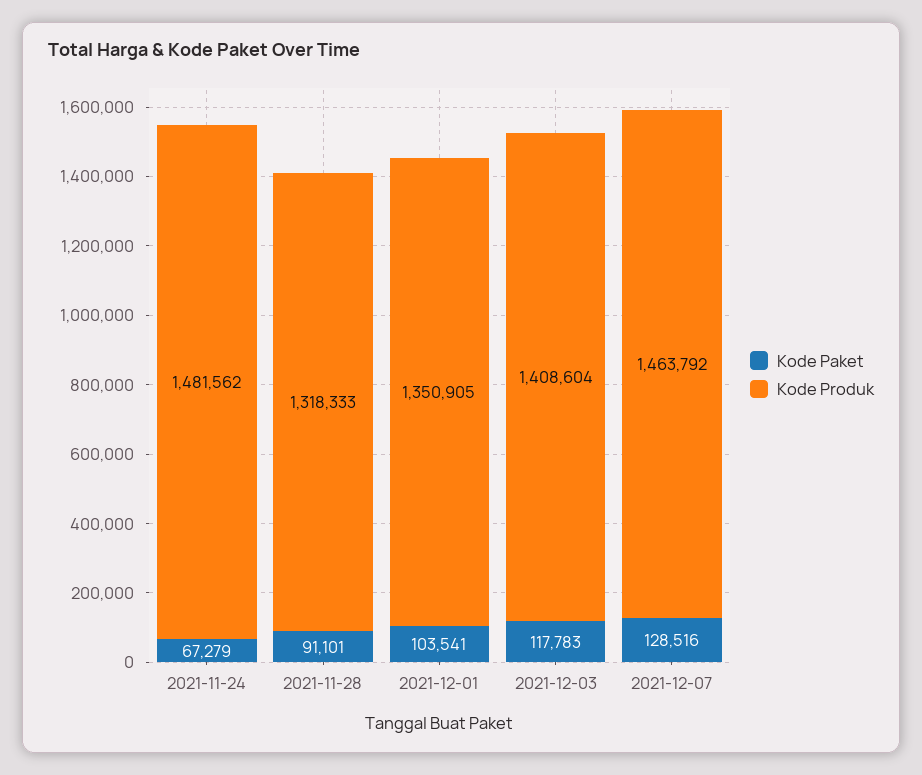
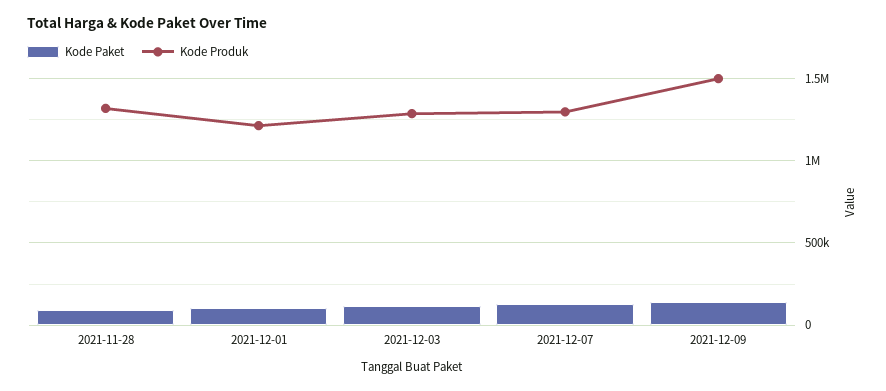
Kode Paket, 2021-11-24: 67279 -> none
Kode Produk, 2021-11-24: 1481562 -> none
Kode Produk, 2021-12-01: 1350905 -> 1200000
Kode Produk, 2021-12-03: 1408604 -> 1300000
Kode Produk, 2021-12-07: 1463792 -> 1300000
Kode Paket, 2021-12-09: none -> 150000
Kode Produk, 2021-12-09: none -> 1500000

